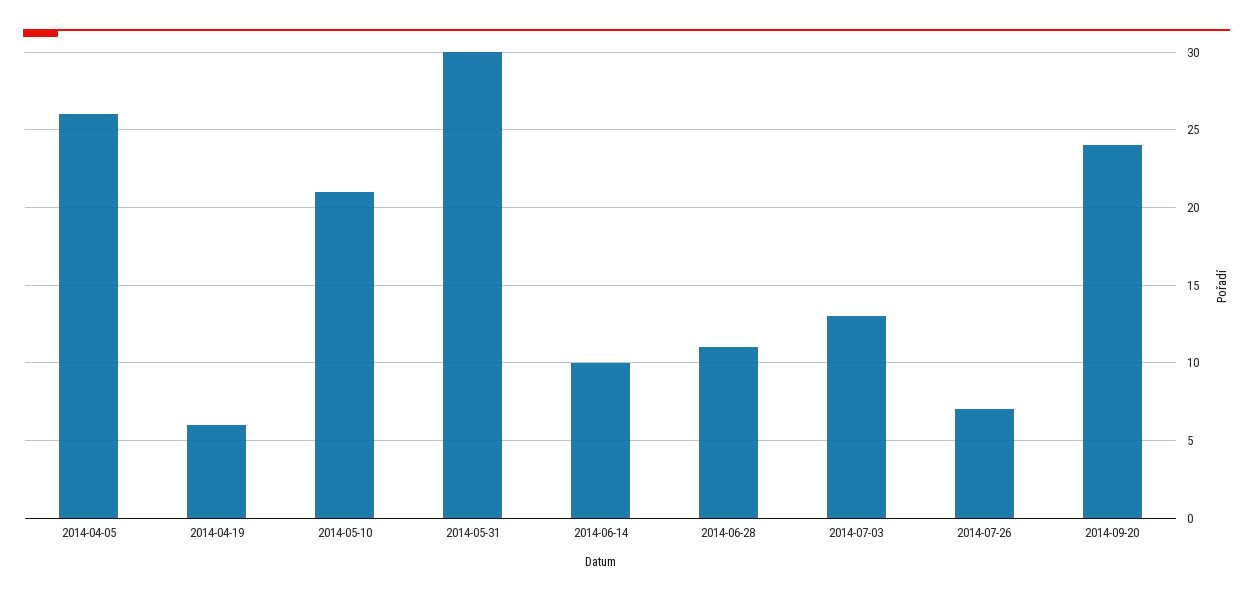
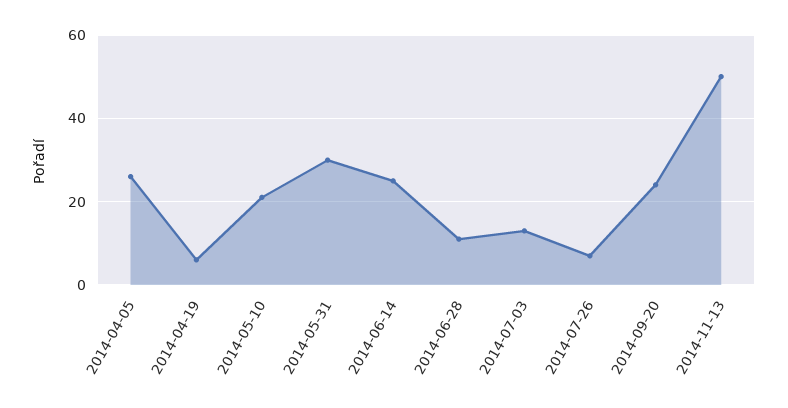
2014-06-14: 10 -> 25
2014-11-13: none -> 50

